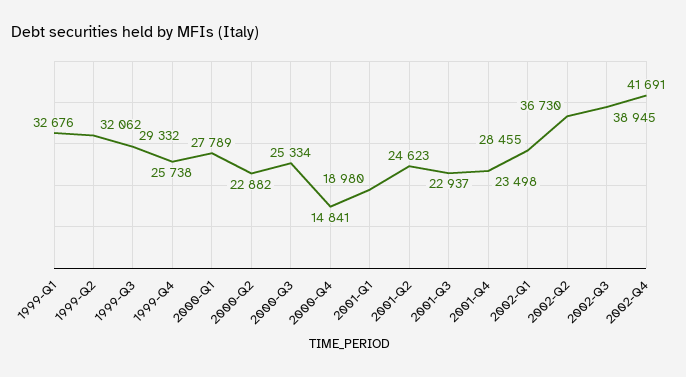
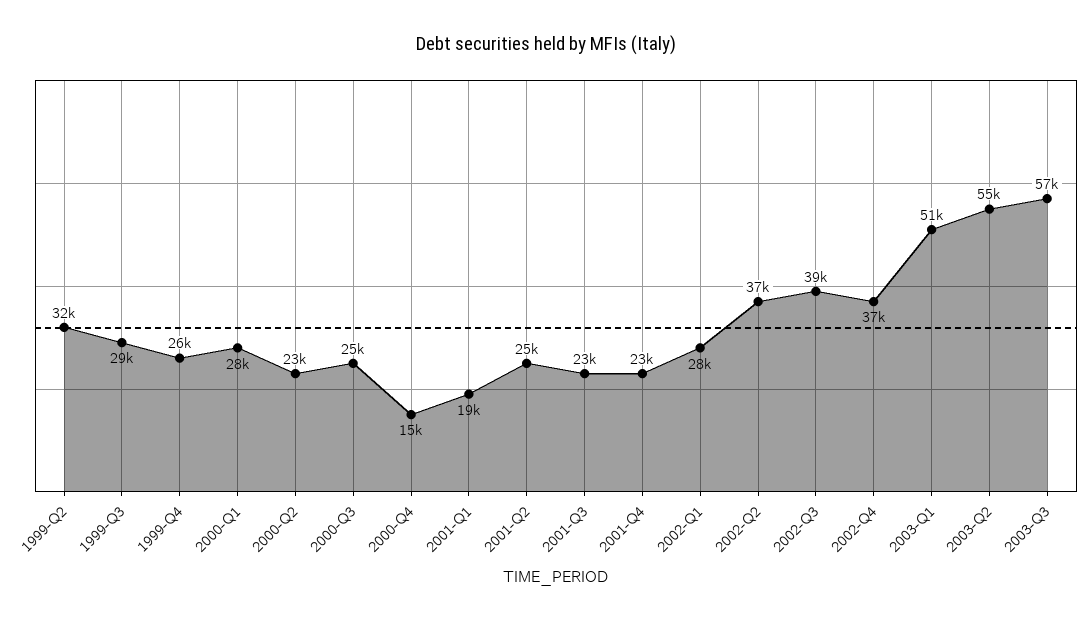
1999-Q1: 32676 -> none
2002-Q4: 41691 -> 37000
2003-Q1: none -> 51000
2003-Q2: none -> 55000
2003-Q3: none -> 57000

